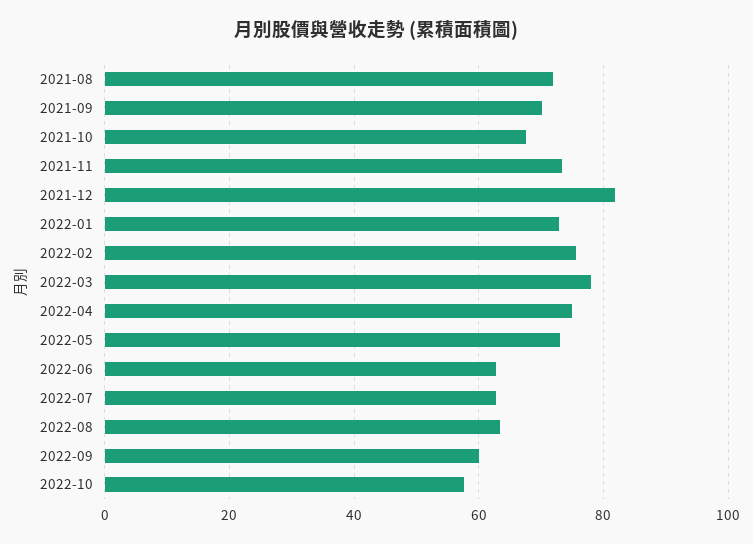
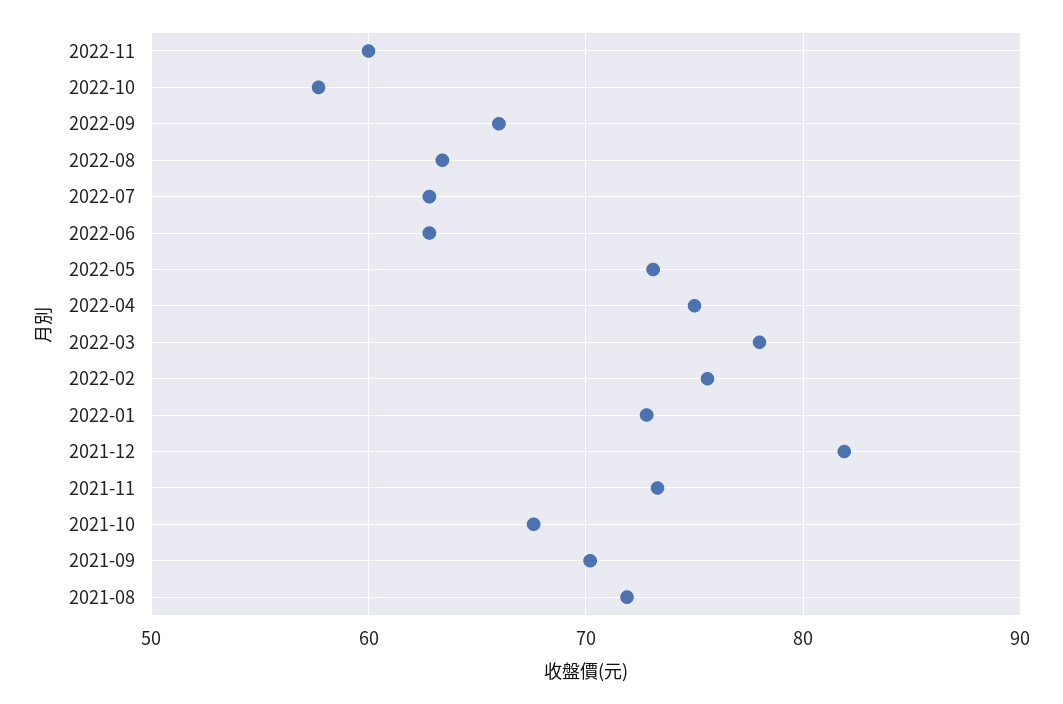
2022-09: 60 -> 66
2022-11: none -> 60

